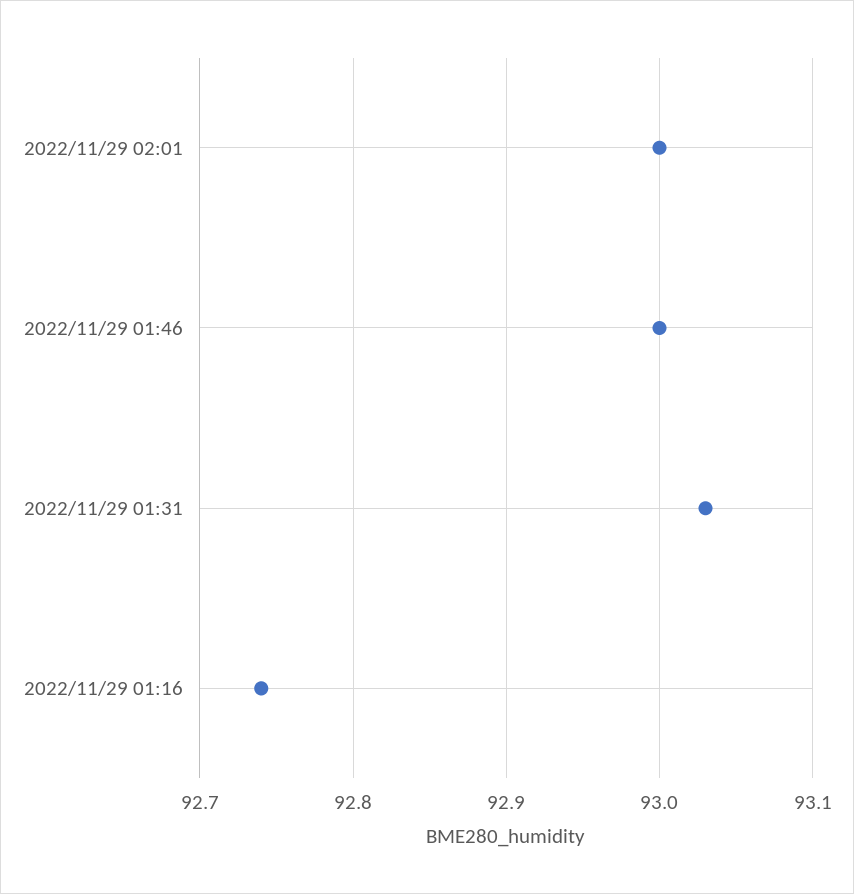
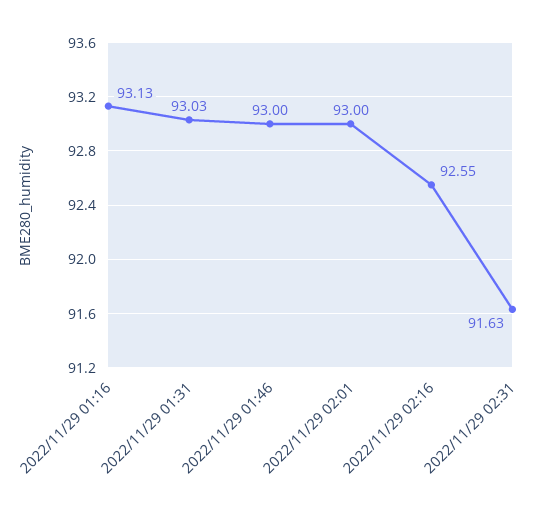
2022/11/29 01:16: 92.74 -> 93.13
2022/11/29 02:16: none -> 92.55
2022/11/29 02:31: none -> 91.63

